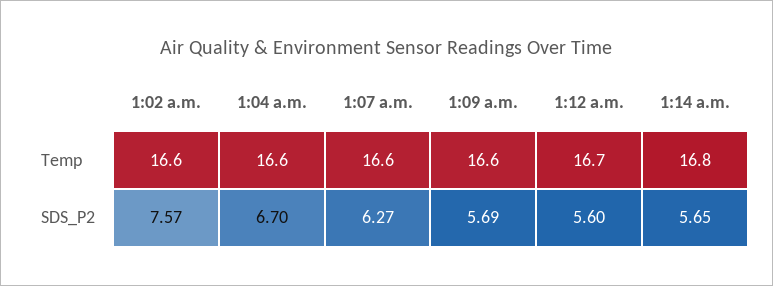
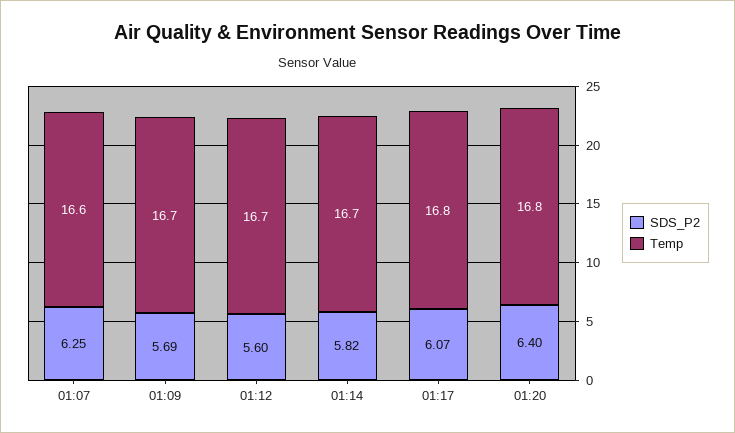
Temp, 1:02 a.m.: 16.6 -> none
Temp, 1:04 a.m.: 16.6 -> none
Temp, 1:09 a.m.: 16.6 -> 16.7
Temp, 1:14 a.m.: 16.8 -> 16.7
SDS_P2, 1:02 a.m.: 7.57 -> none
SDS_P2, 1:04 a.m.: 6.7 -> none
SDS_P2, 1:07 a.m.: 6.27 -> 6.25
SDS_P2, 1:14 a.m.: 5.65 -> 5.82
SDS_P2, 01:17: none -> 6.07
Temp, 01:17: none -> 16.8
SDS_P2, 01:20: none -> 6.4
Temp, 01:20: none -> 16.8

